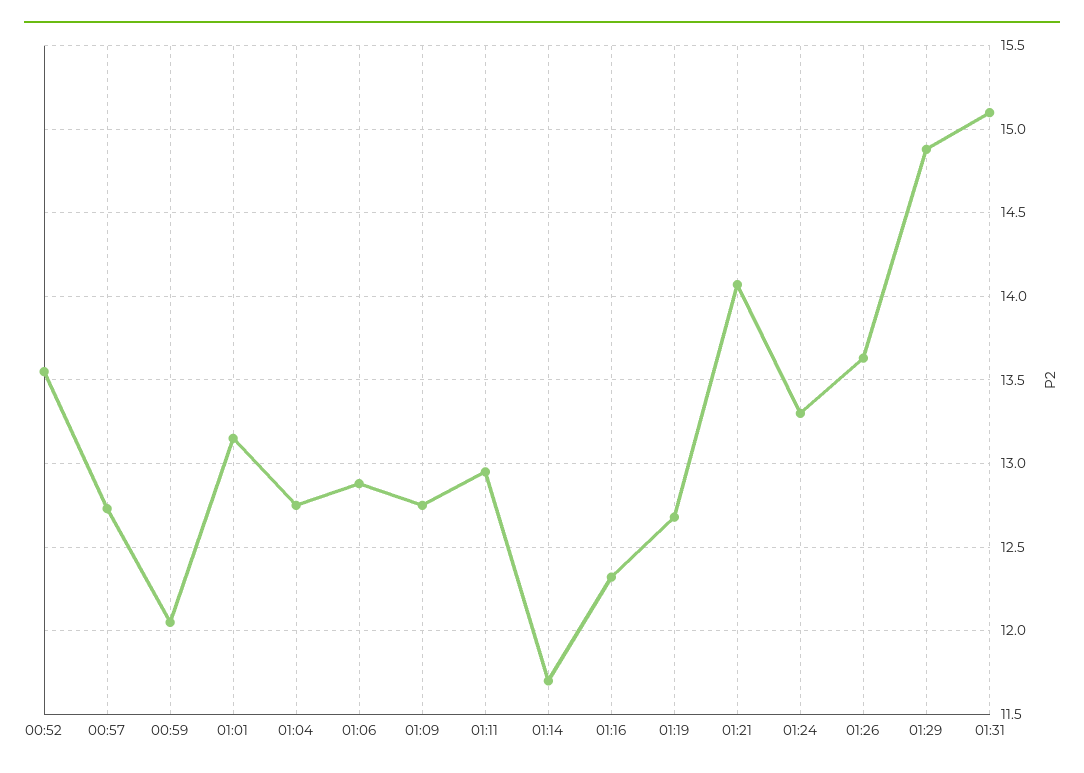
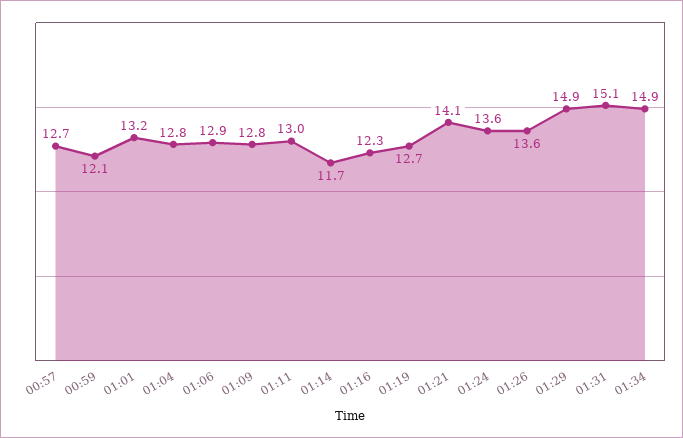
00:52: 13.55 -> none
01:24: 13.3 -> 13.6
01:34: none -> 14.9

